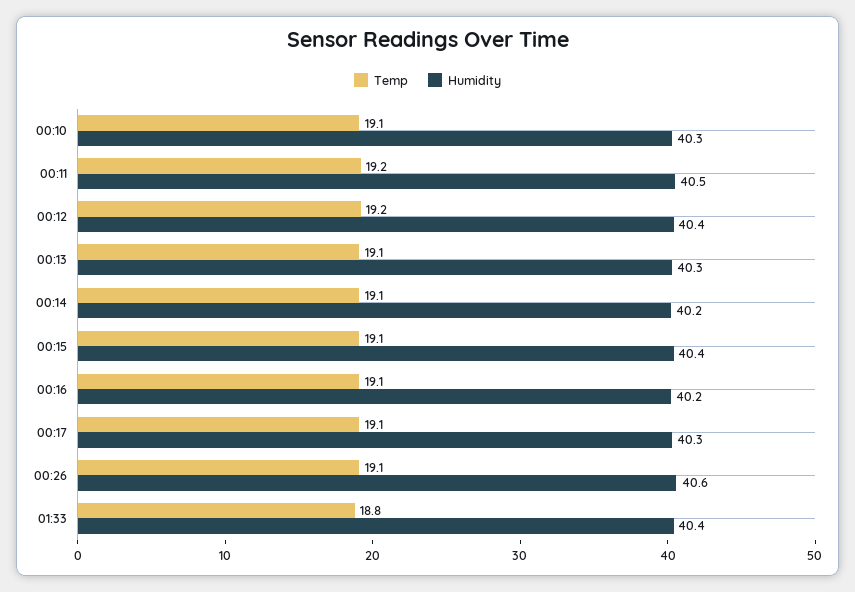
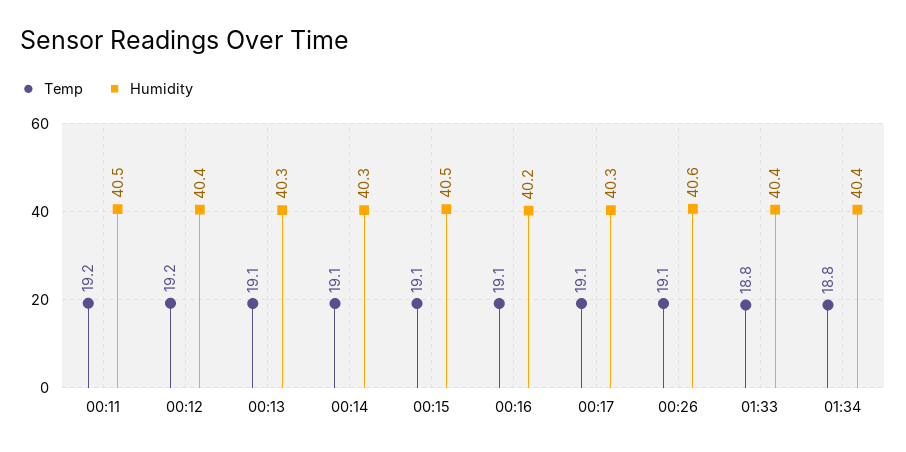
Temp, 00:10: 19.1 -> none
Humidity, 00:10: 40.3 -> none
Humidity, 00:14: 40.2 -> 40.3
Humidity, 00:15: 40.4 -> 40.5
Temp, 01:34: none -> 18.8
Humidity, 01:34: none -> 40.4

